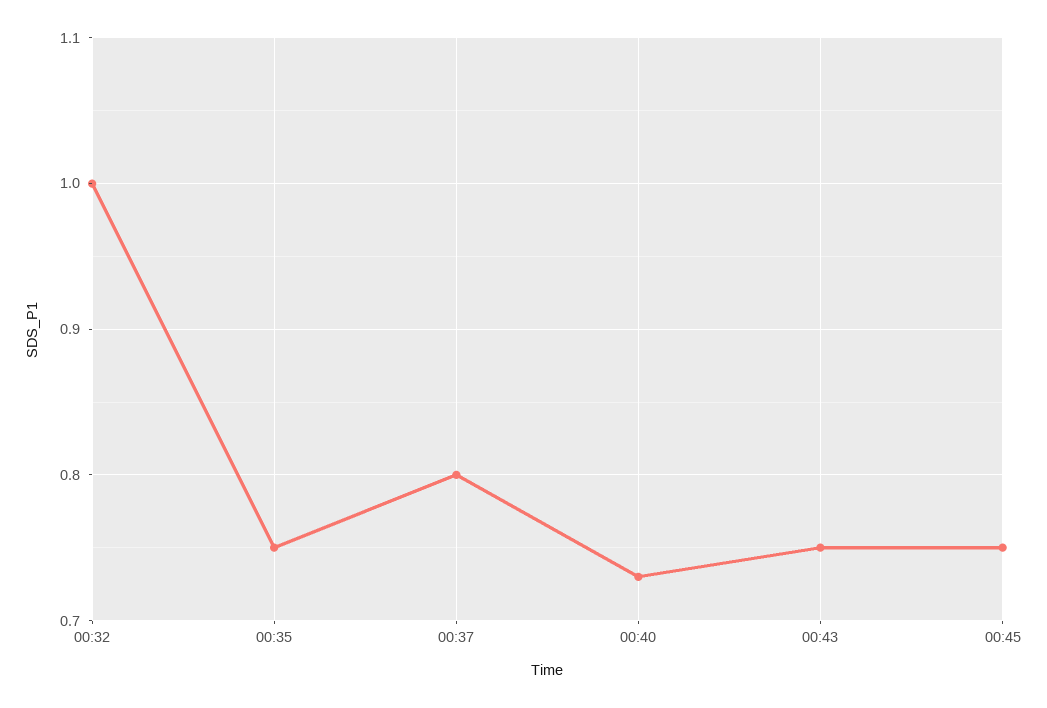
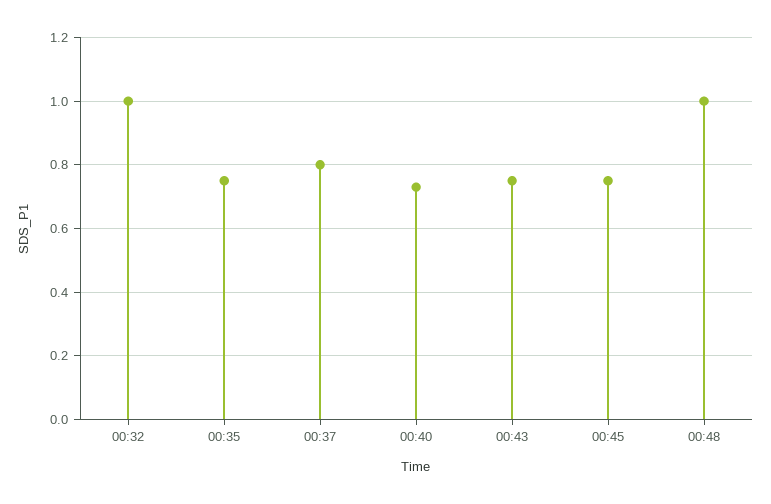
00:48: none -> 1

